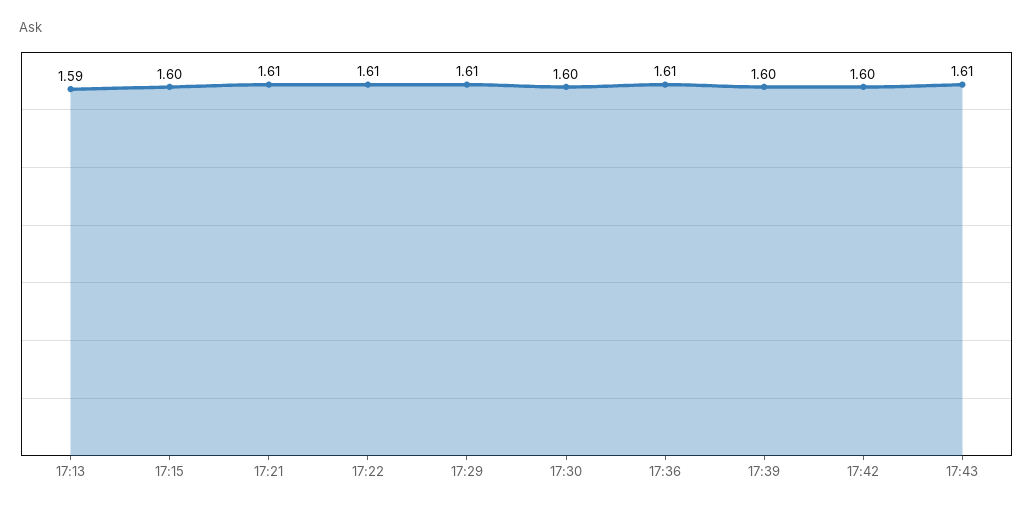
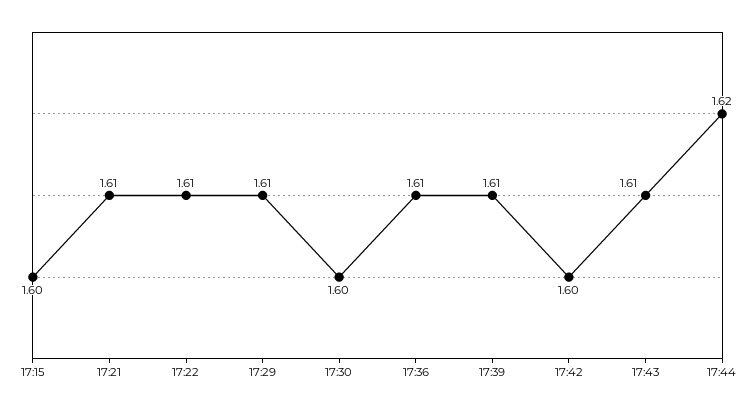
17:13: 1.59 -> none
17:39: 1.6 -> 1.61
17:44: none -> 1.62

